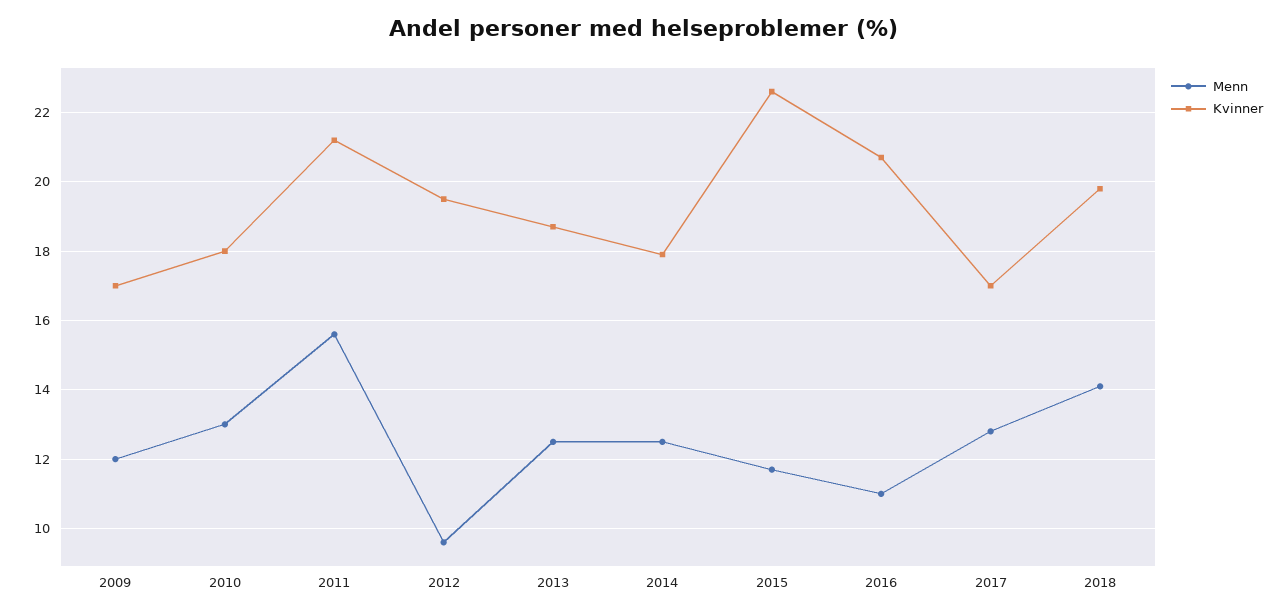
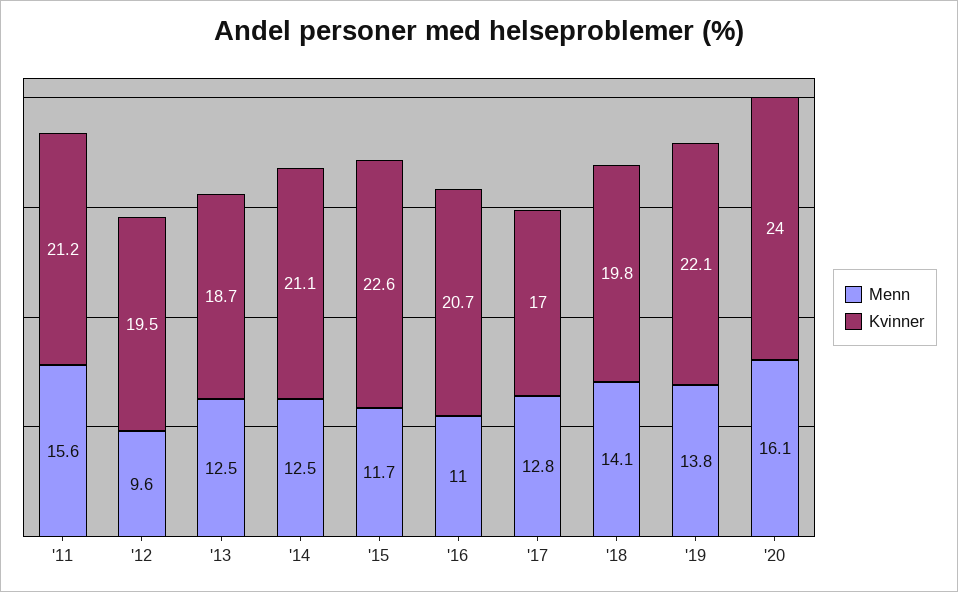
Menn, 2009: 12 -> none
Kvinner, 2009: 17 -> none
Menn, 2010: 13 -> none
Kvinner, 2010: 18 -> none
Kvinner, 2014: 18 -> 21.1
Menn, '19: none -> 13.8
Kvinner, '19: none -> 22.1
Menn, '20: none -> 16.1
Kvinner, '20: none -> 24

